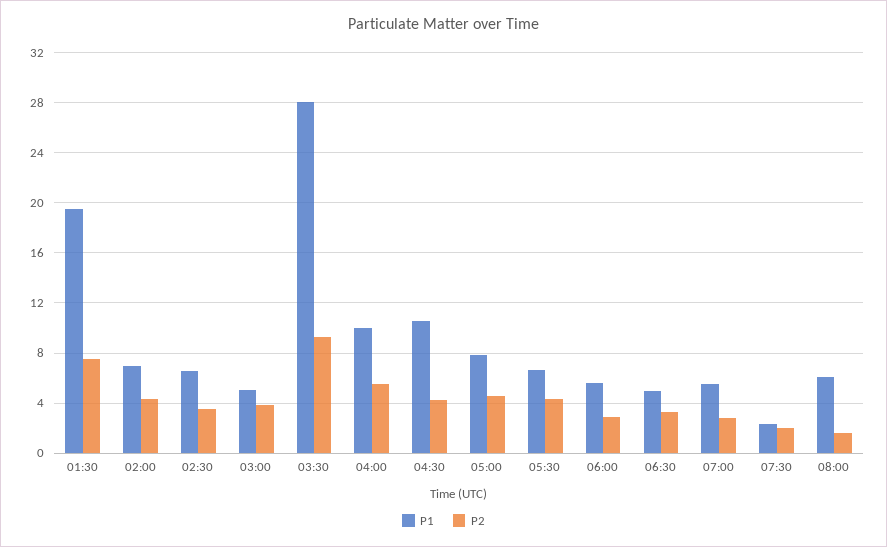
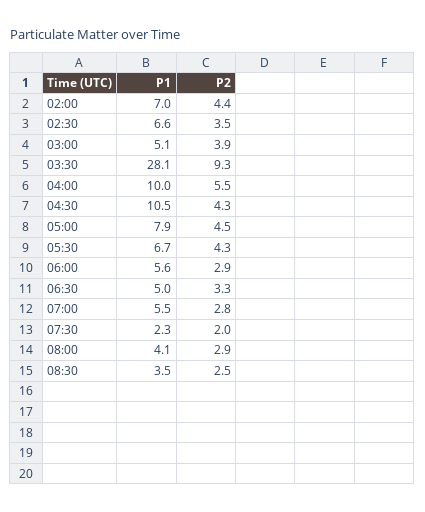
P1, 01:30: 19.5 -> none
P2, 01:30: 7.5 -> none
P1, 08:00: 6 -> 4.1
P2, 08:00: 1.5 -> 2.9
P1, 08:30: none -> 3.5
P2, 08:30: none -> 2.5

